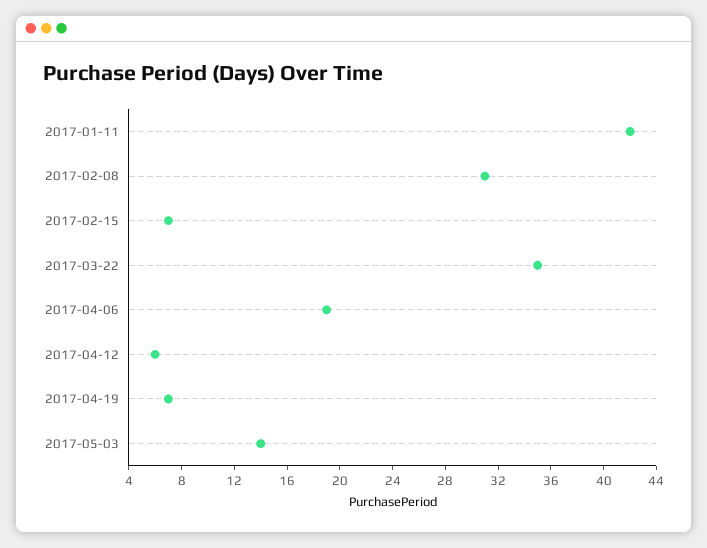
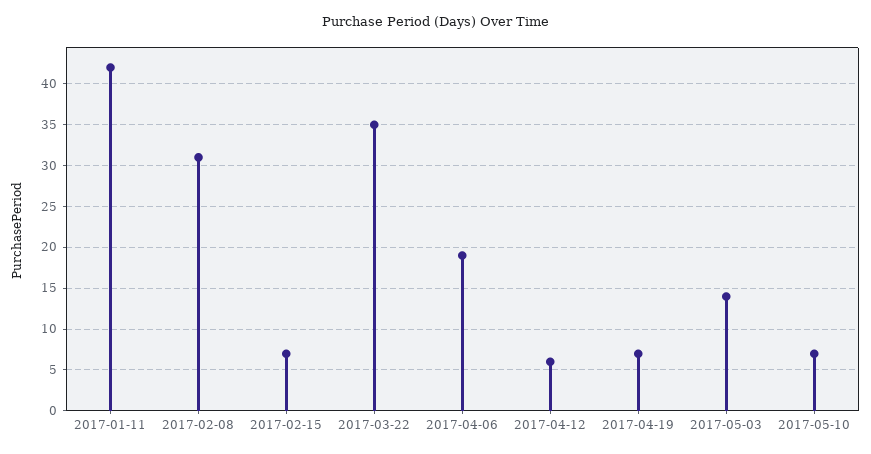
2017-05-10: none -> 7

